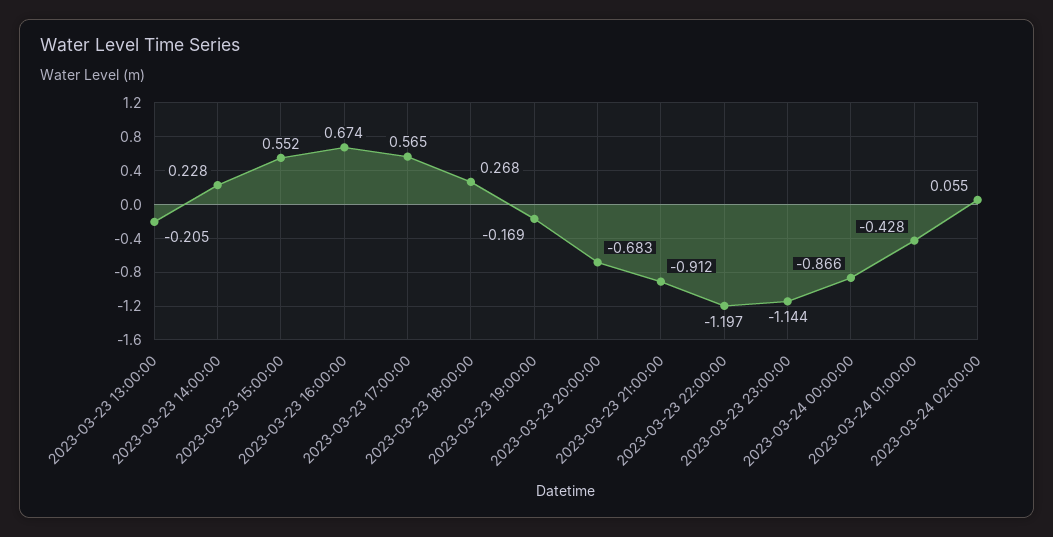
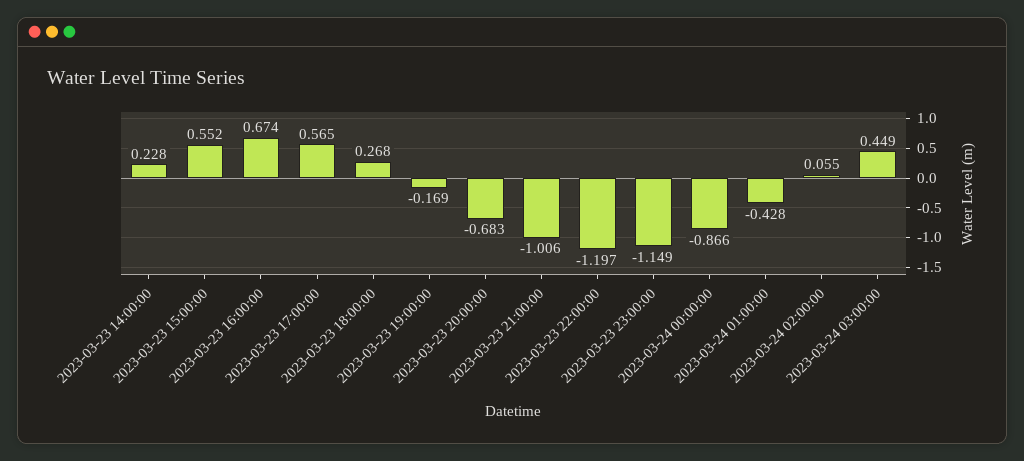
2023-03-23 13:00:00: -0.205 -> none
2023-03-23 21:00:00: -0.912 -> -1.006
2023-03-23 23:00:00: -1.144 -> -1.149
2023-03-24 03:00:00: none -> 0.449

